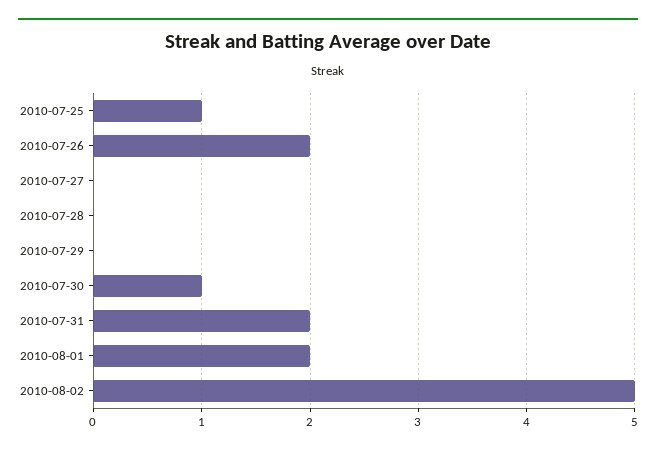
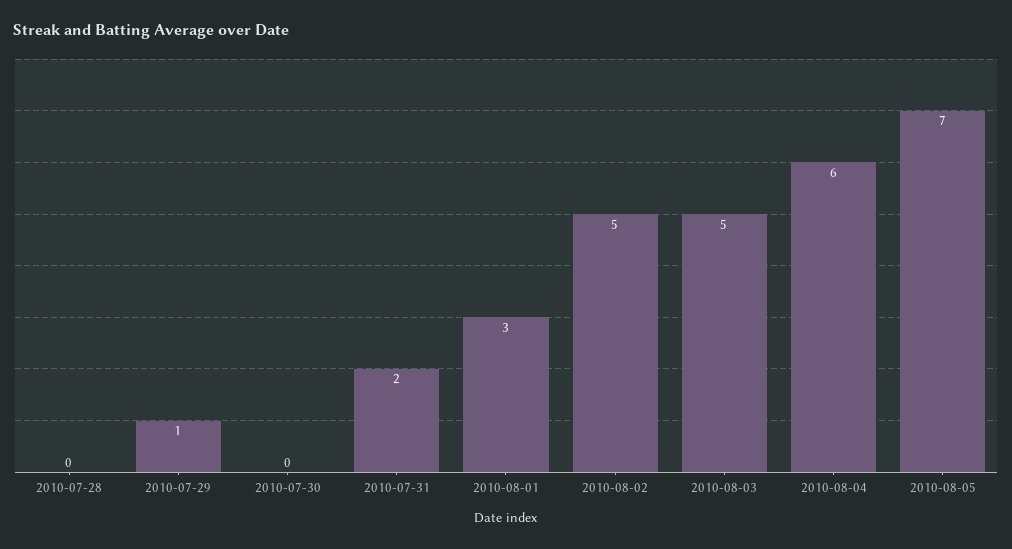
2010-07-25: 1 -> none
2010-07-26: 2 -> none
2010-07-27: 0 -> none
2010-07-29: 0 -> 1
2010-07-30: 1 -> 0
2010-08-01: 2 -> 3
2010-08-03: none -> 5
2010-08-04: none -> 6
2010-08-05: none -> 7

